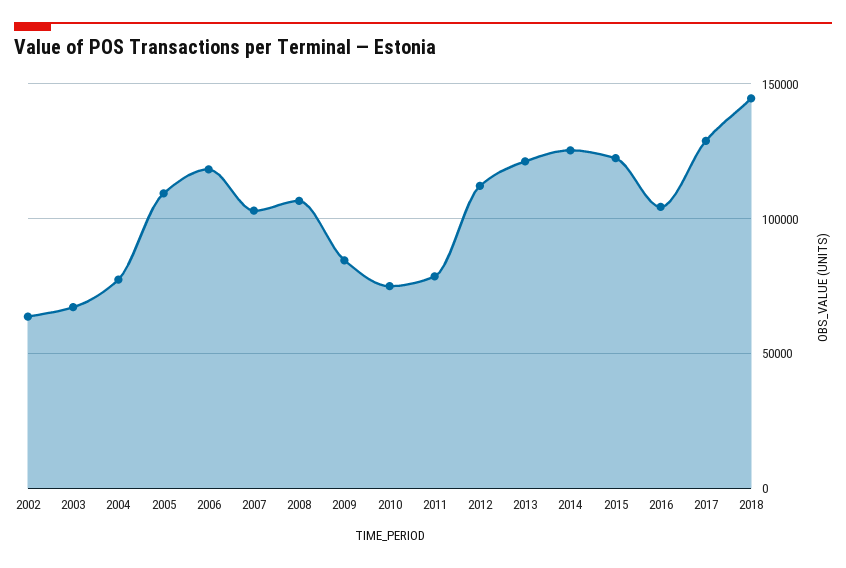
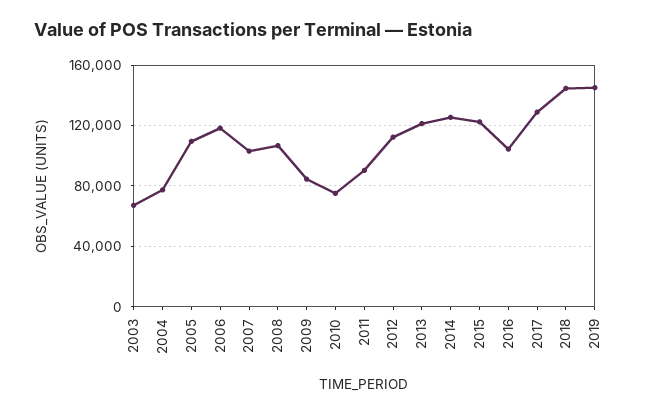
2002: 65000 -> none
2011: 80000 -> 90000
2019: none -> 145000

